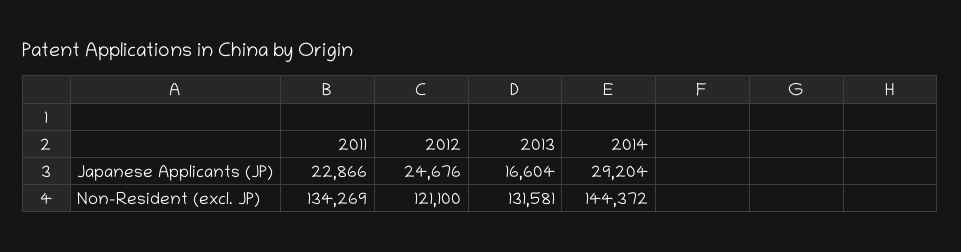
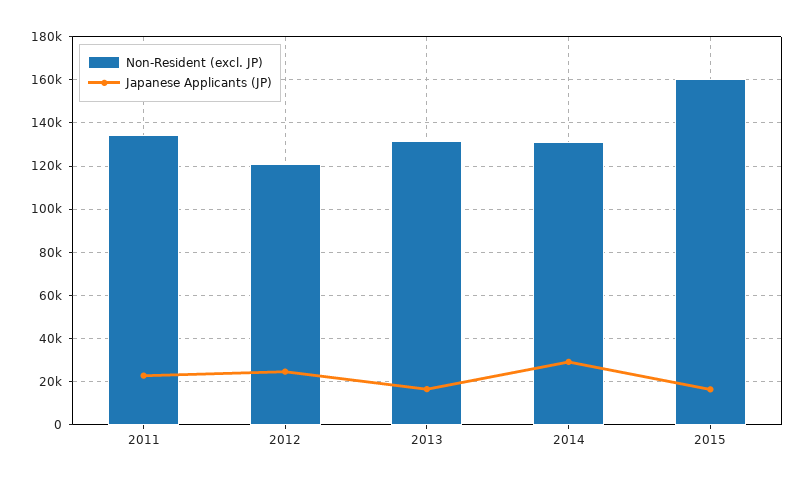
Non-Resident (excl. JP), 2014: 144372 -> 130000
Non-Resident (excl. JP), 2015: none -> 160000
Japanese Applicants (JP), 2015: none -> 15000

